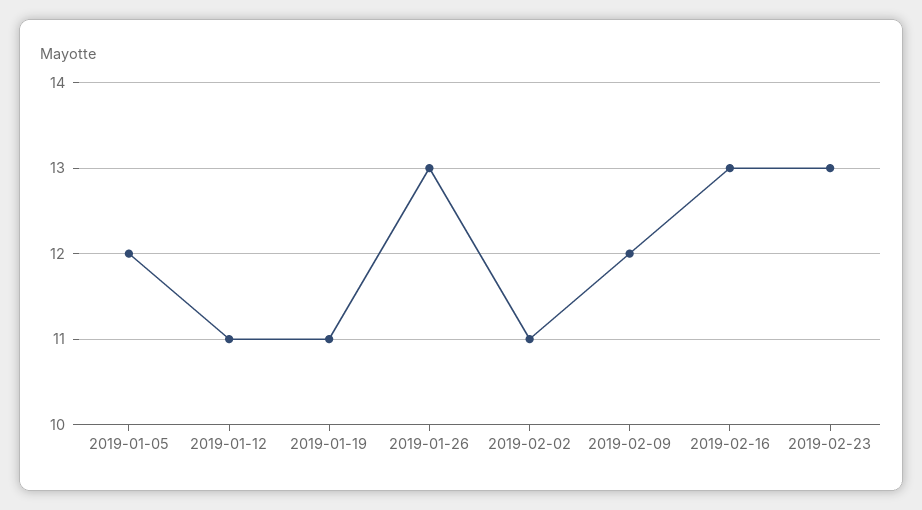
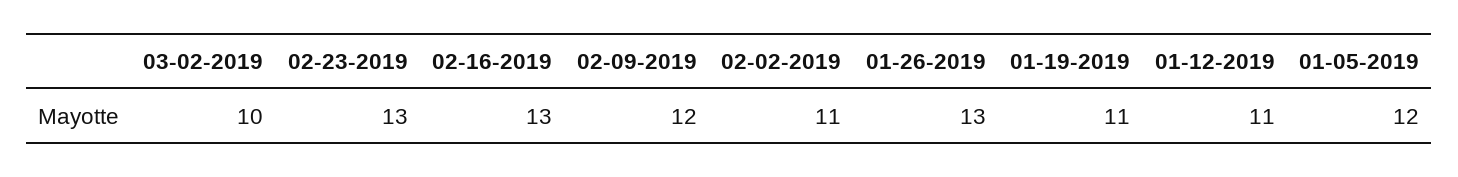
03-02-2019: none -> 10

